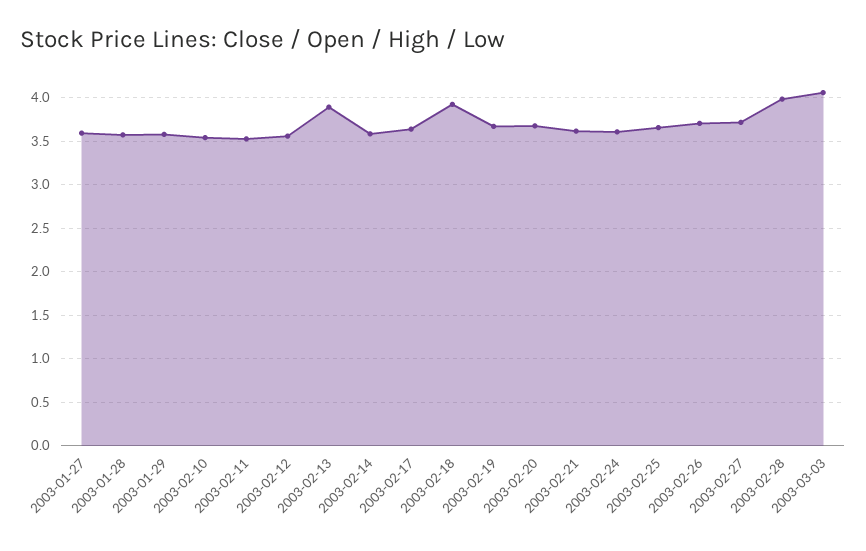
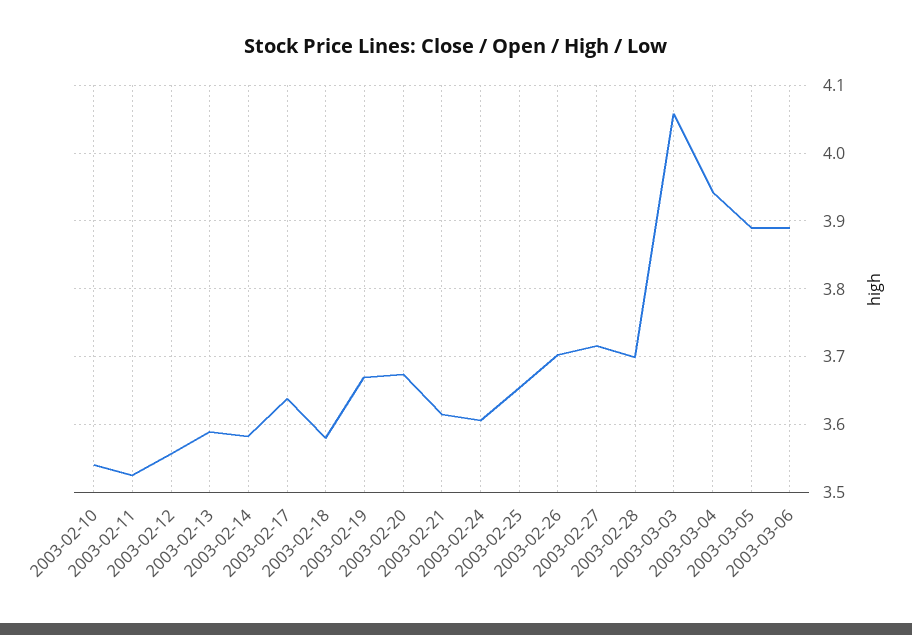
2003-01-27: 3.6 -> none
2003-01-28: 3.6 -> none
2003-01-29: 3.6 -> none
2003-02-13: 3.9 -> 3.59
2003-02-18: 3.9 -> 3.58
2003-02-28: 4 -> 3.7
2003-03-04: none -> 3.94
2003-03-05: none -> 3.89
2003-03-06: none -> 3.89

